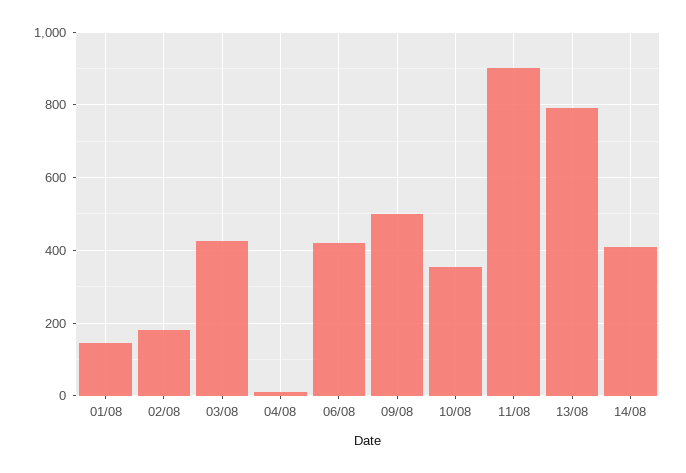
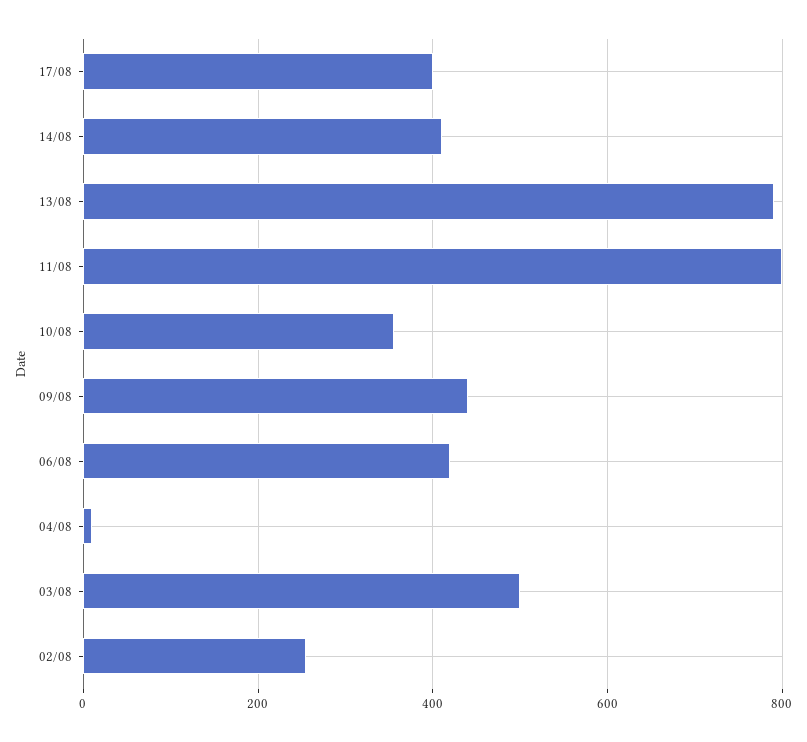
01/08: 140 -> none
02/08: 180 -> 260
03/08: 420 -> 500
09/08: 500 -> 440
11/08: 900 -> 800
17/08: none -> 400

